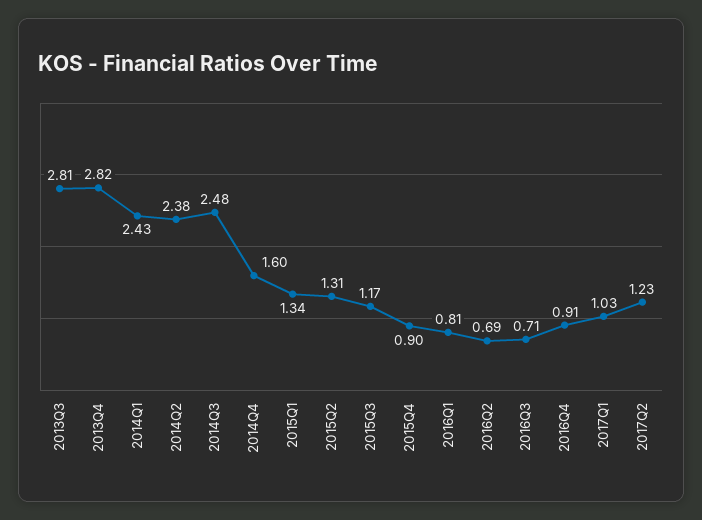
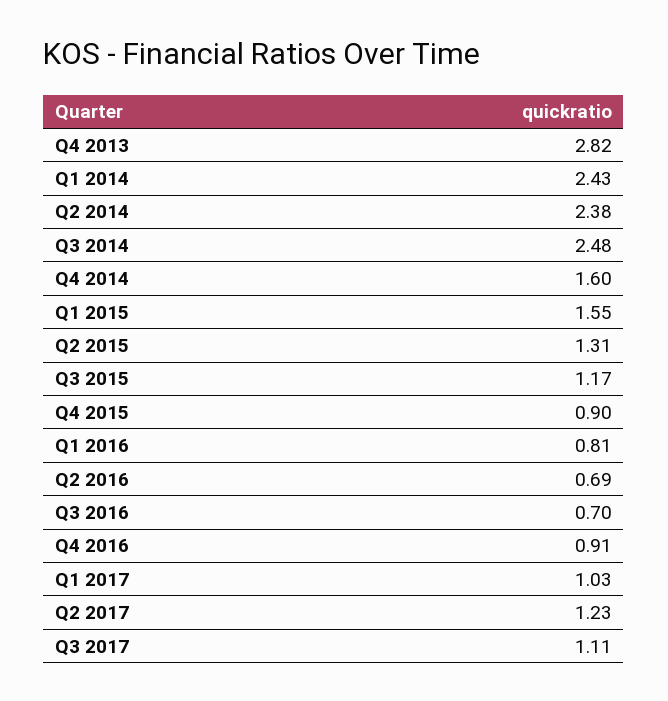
2013Q3: 2.81 -> none
2015Q1: 1.34 -> 1.55
2016Q3: 0.71 -> 0.7
Q3 2017: none -> 1.11

